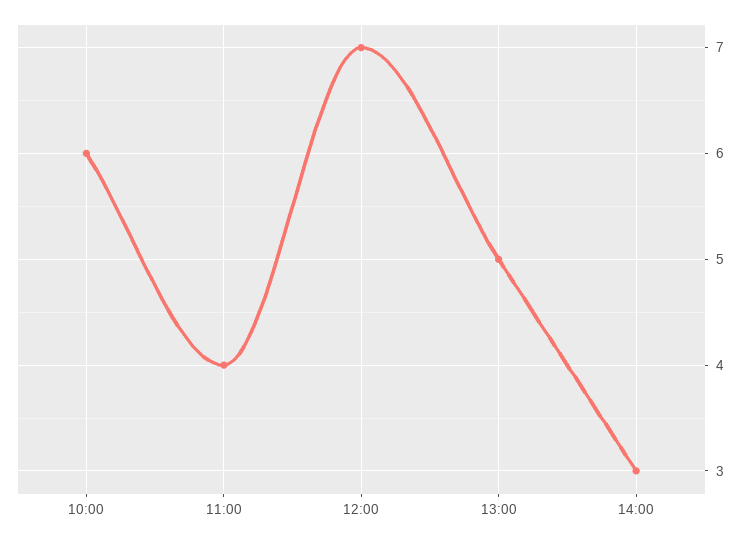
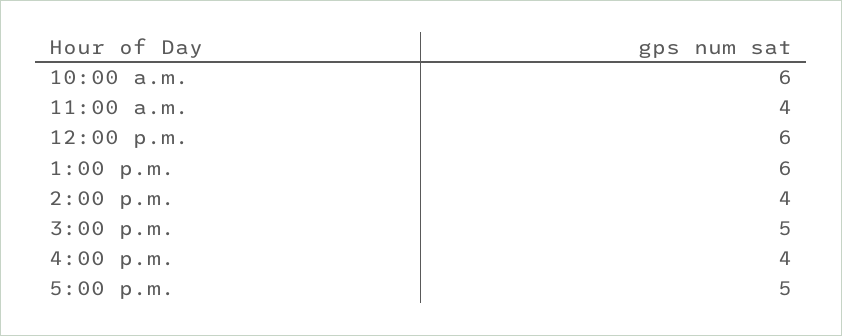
12:00: 7 -> 6
13:00: 5 -> 6
14:00: 3 -> 4
3:00 p.m.: none -> 5
4:00 p.m.: none -> 4
5:00 p.m.: none -> 5

